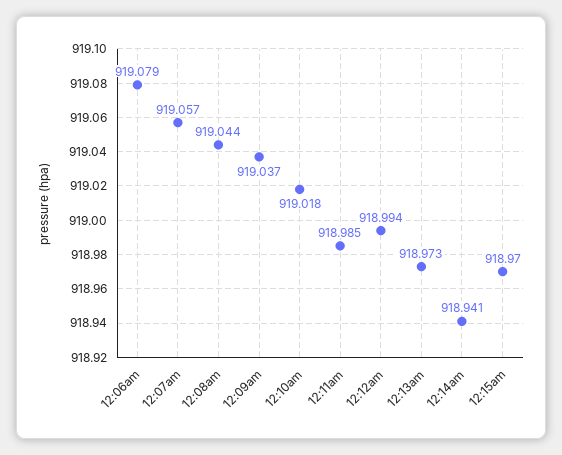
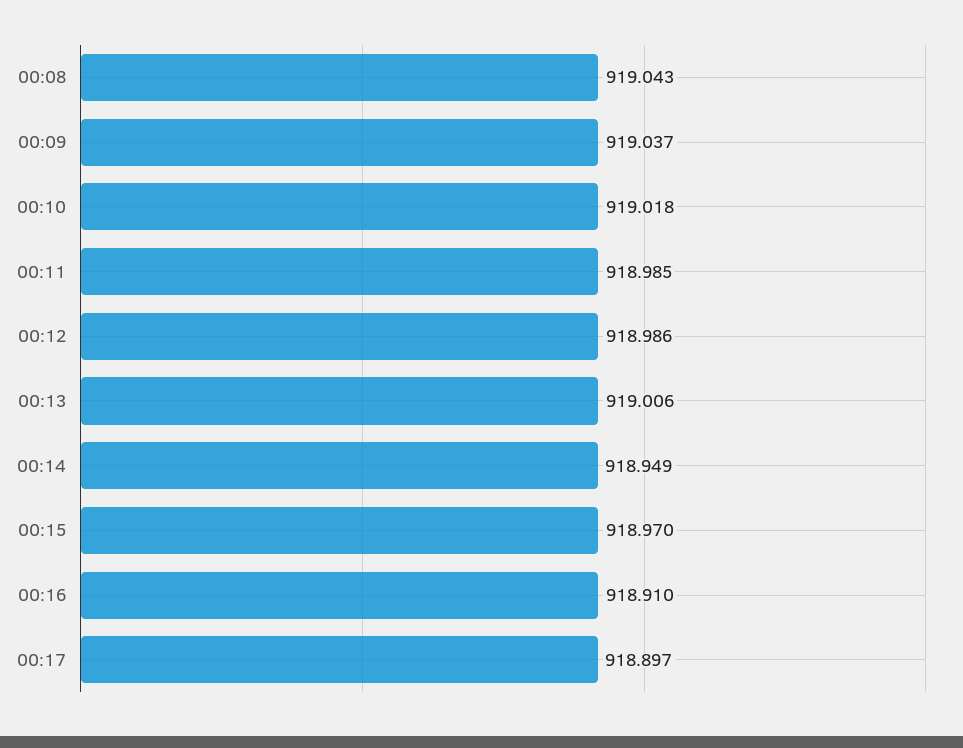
12:06am: 919.079 -> none
12:07am: 919.057 -> none
12:08am: 919.044 -> 919.043
12:12am: 918.994 -> 918.986
12:13am: 918.973 -> 919.006
12:14am: 918.941 -> 918.949
00:16: none -> 918.91
00:17: none -> 918.897

